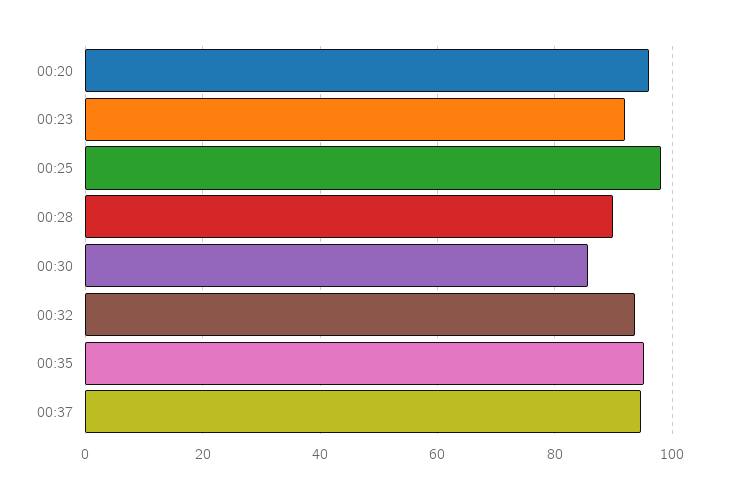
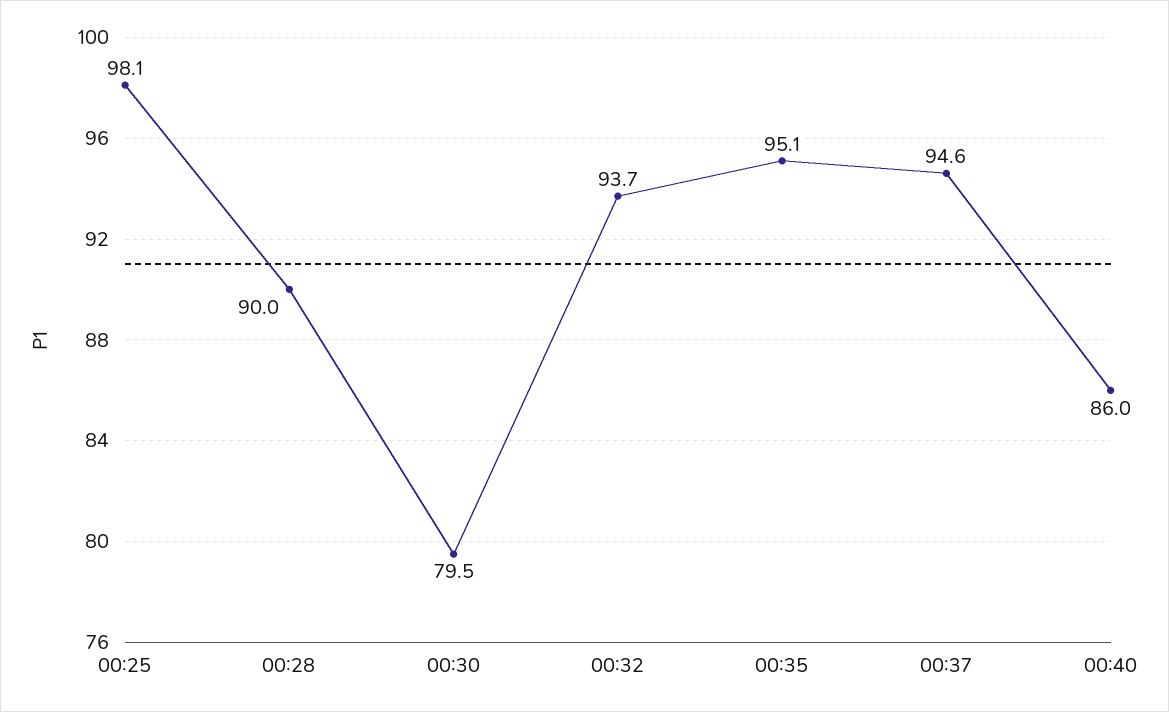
00:20: 96 -> none
00:23: 92 -> none
00:30: 86 -> 79.5
00:40: none -> 86

